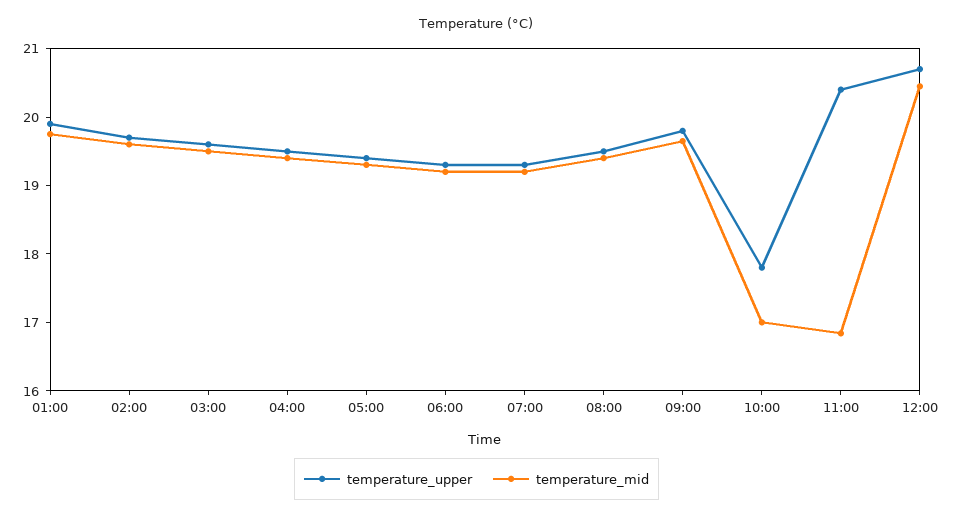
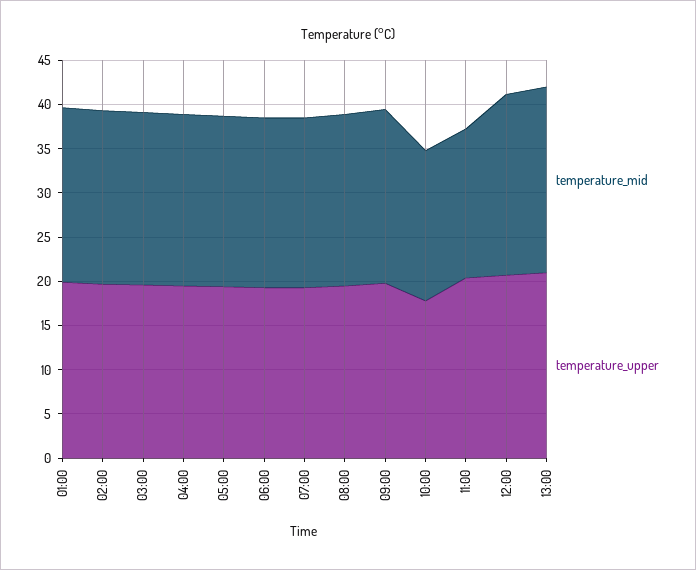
temperature_mid, 13:00: none -> 21
temperature_upper, 13:00: none -> 21

